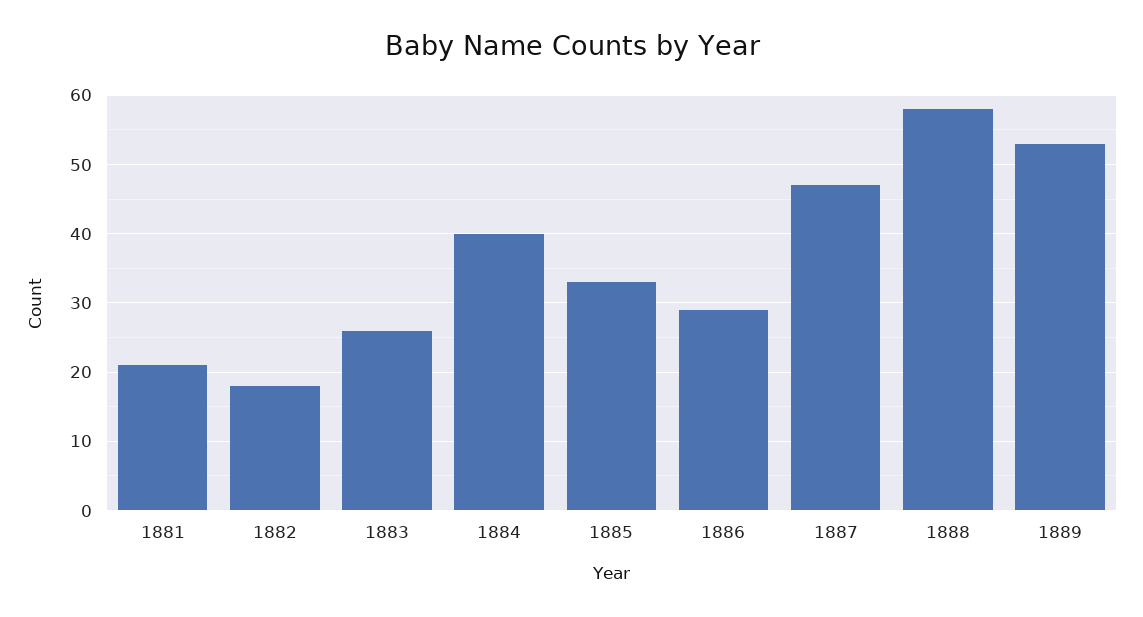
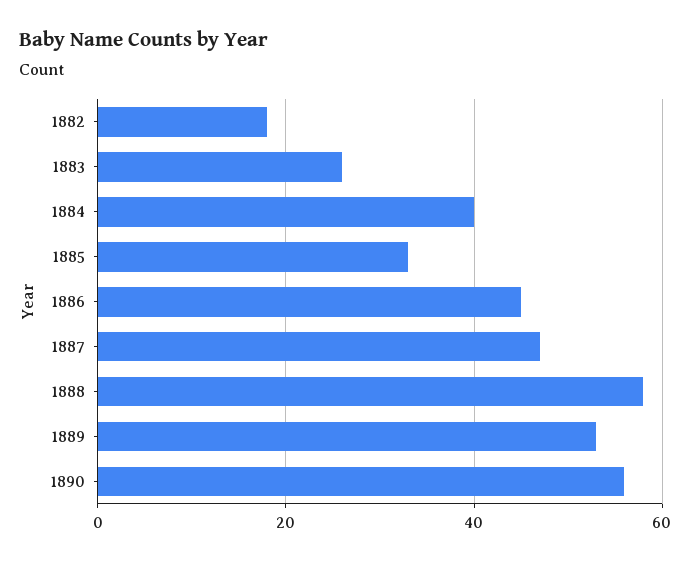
1881: 21 -> none
1886: 29 -> 45
1890: none -> 55

